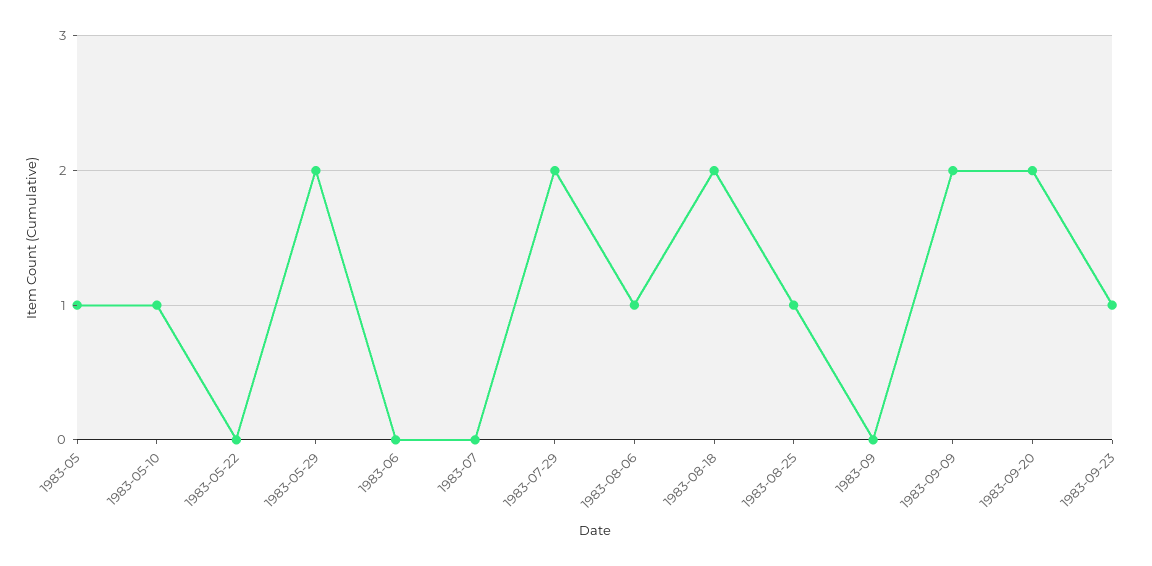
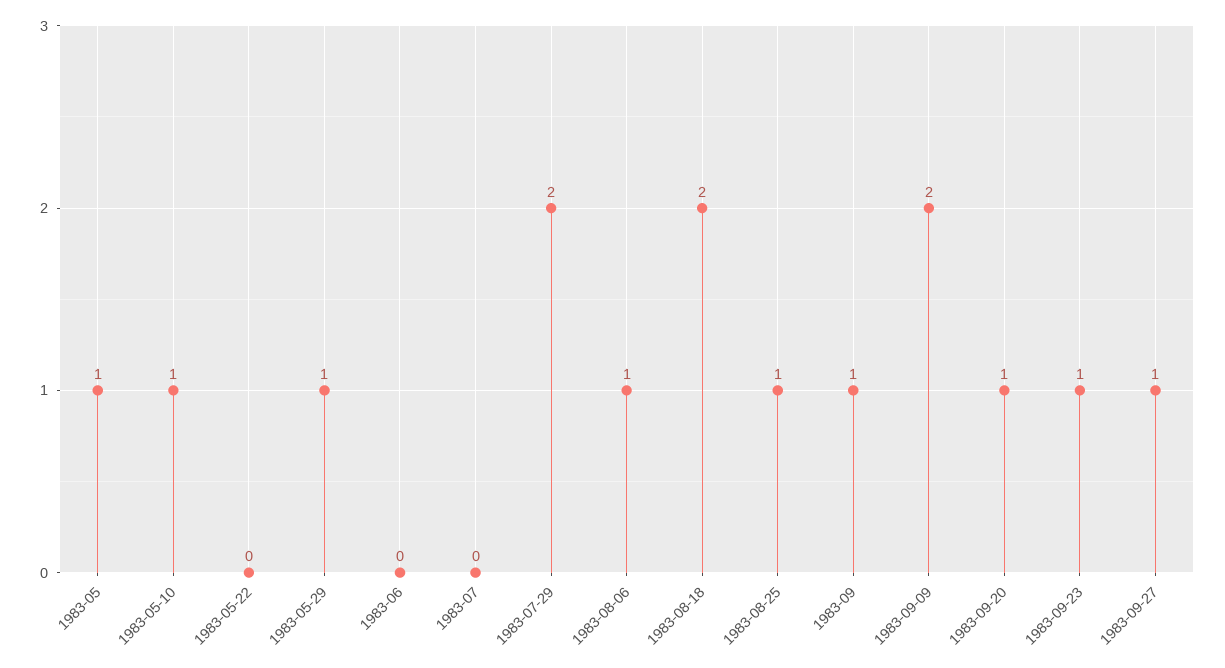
1983-05-29: 2 -> 1
1983-09: 0 -> 1
1983-09-20: 2 -> 1
1983-09-27: none -> 1

